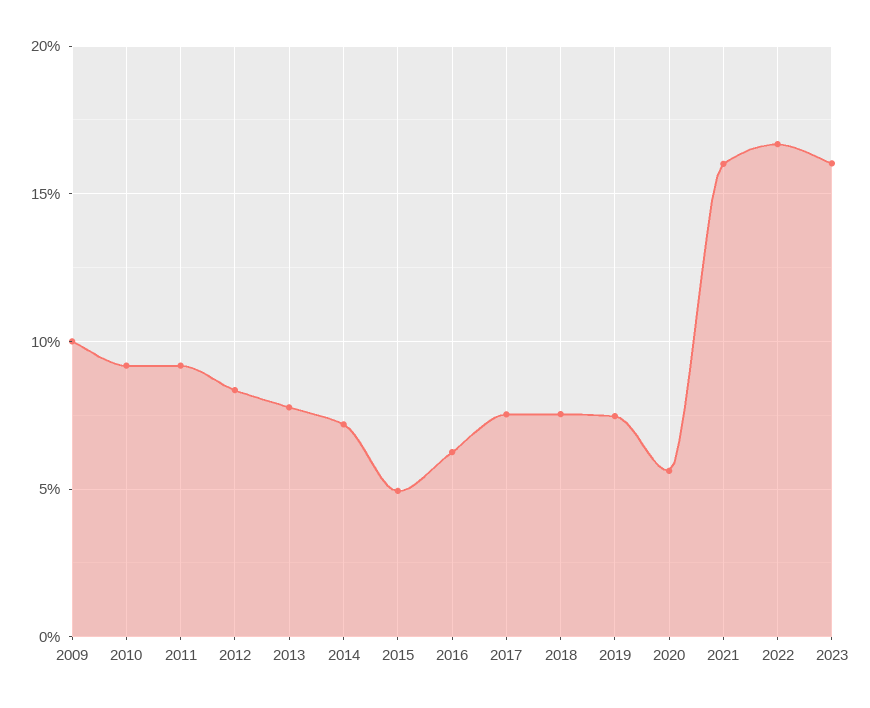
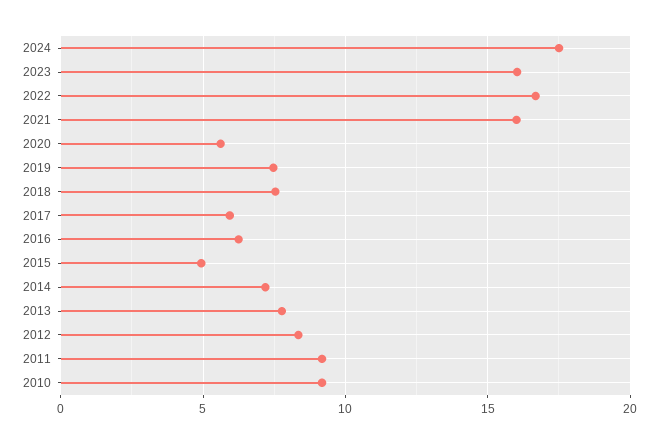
2009: 10 -> none
2017: 7.5 -> 6
2024: none -> 17.5

